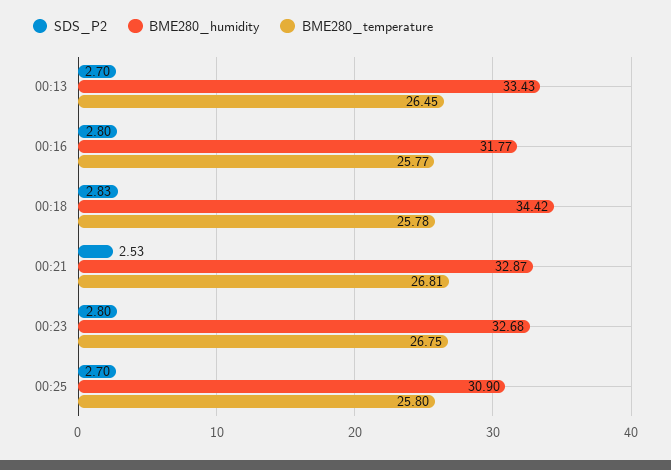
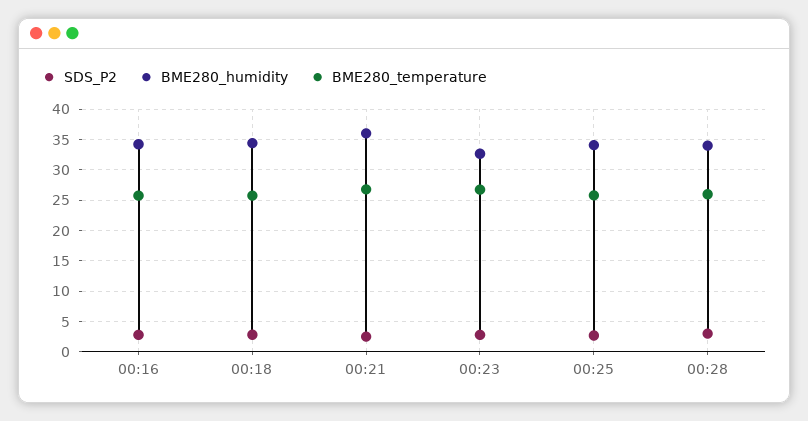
SDS_P2, 00:13: 2.7 -> none
BME280_humidity, 00:13: 33.43 -> none
BME280_temperature, 00:13: 26.45 -> none
BME280_humidity, 00:16: 31.77 -> 34
BME280_humidity, 00:21: 32.87 -> 36
BME280_humidity, 00:25: 30.9 -> 34
SDS_P2, 00:28: none -> 3
BME280_humidity, 00:28: none -> 34
BME280_temperature, 00:28: none -> 26

